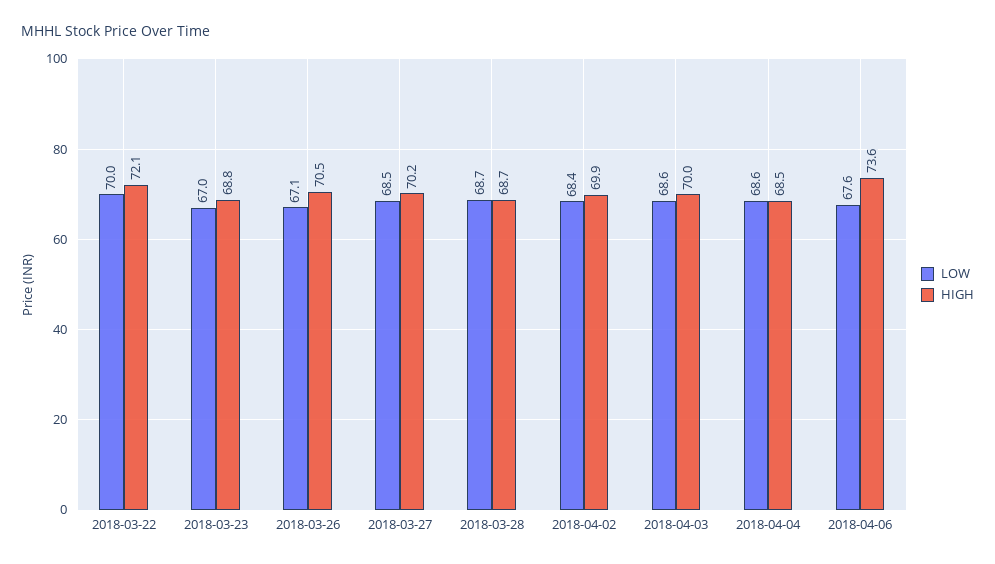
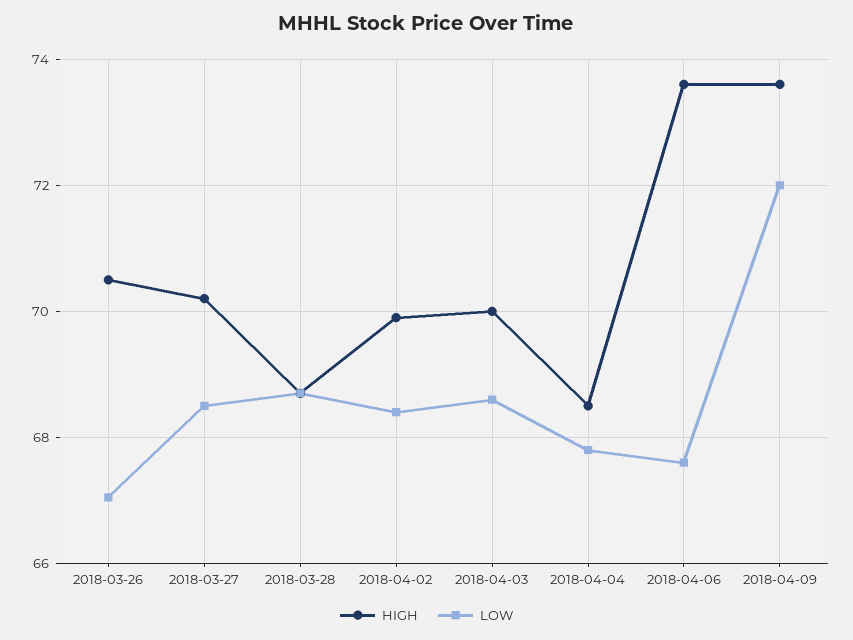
LOW, 2018-03-22: 70 -> none
HIGH, 2018-03-22: 72.1 -> none
LOW, 2018-03-23: 67 -> none
HIGH, 2018-03-23: 68.8 -> none
LOW, 2018-04-04: 68.6 -> 67.8
HIGH, 2018-04-09: none -> 73.6
LOW, 2018-04-09: none -> 72

